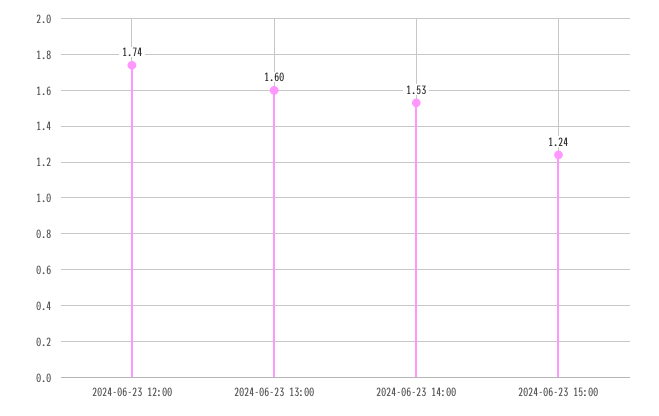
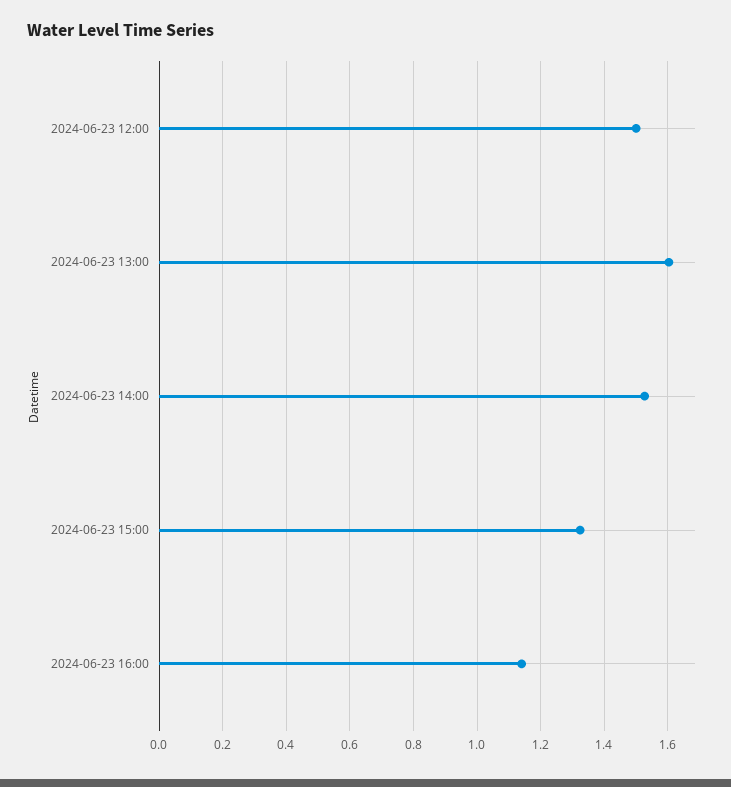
2024-06-23 12:00: 1.74 -> 1.5
2024-06-23 15:00: 1.24 -> 1.32
2024-06-23 16:00: none -> 1.14

